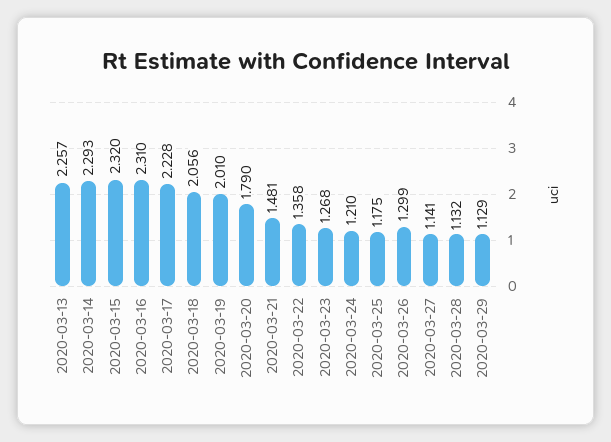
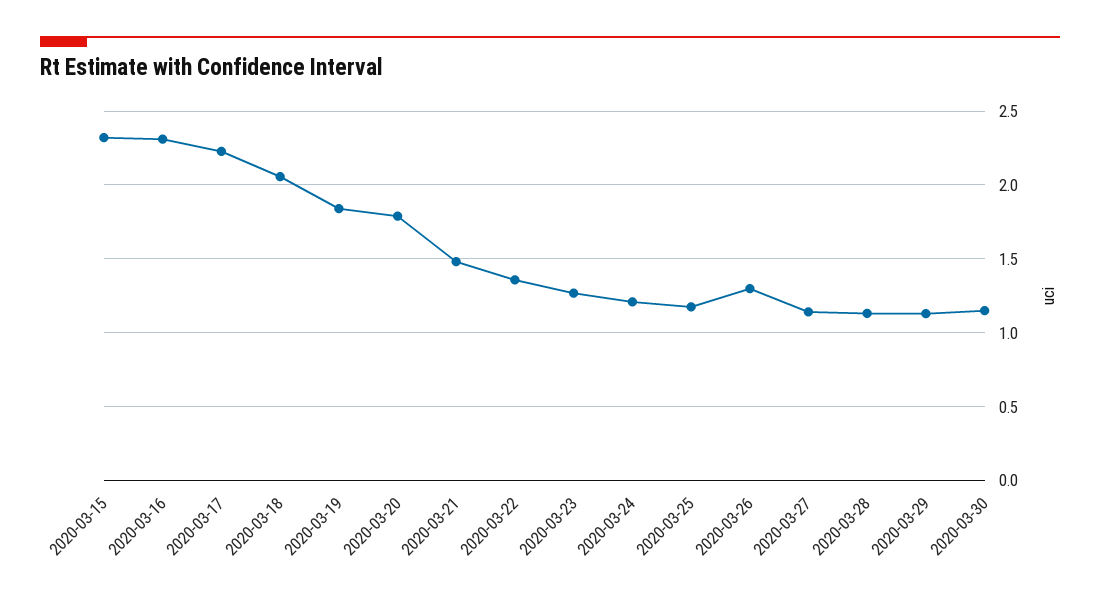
2020-03-13: 2.257 -> none
2020-03-14: 2.293 -> none
2020-03-19: 2.01 -> 1.85
2020-03-30: none -> 1.15

